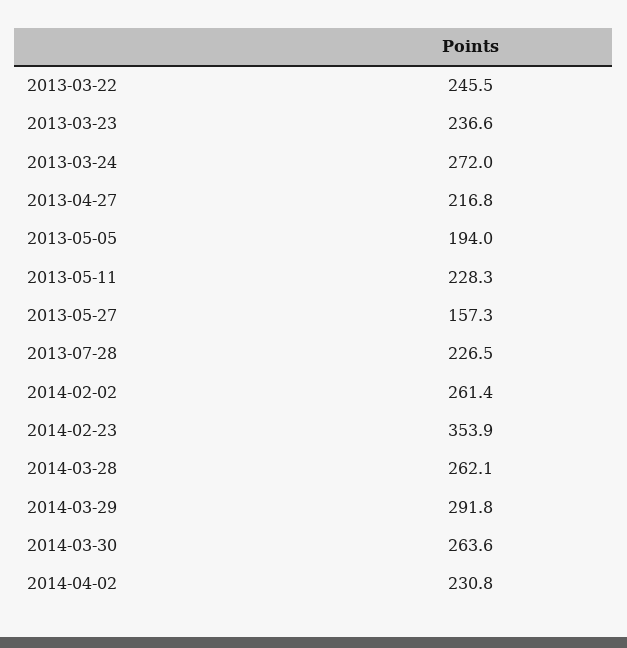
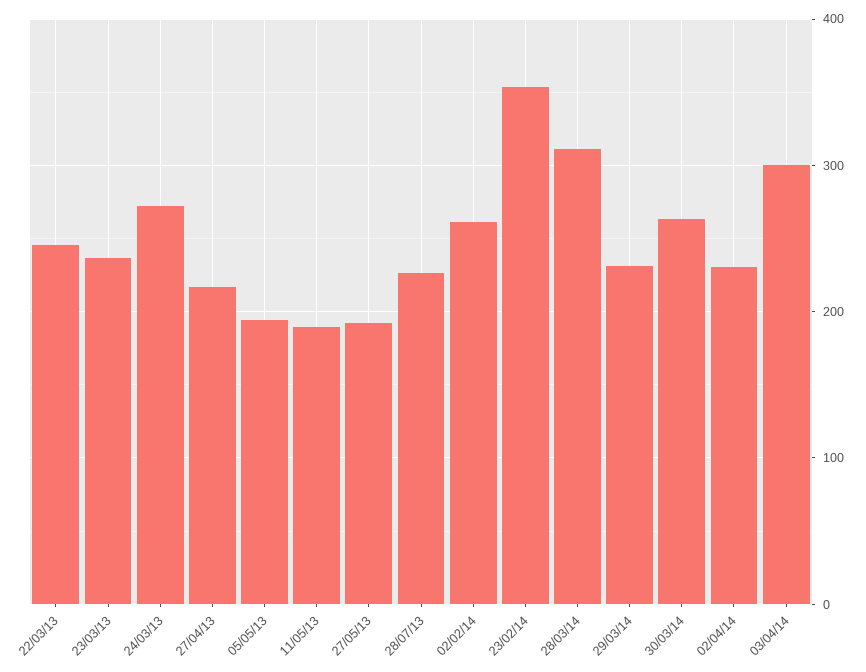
2013-05-11: 228.3 -> 190
2013-05-27: 157.3 -> 190
2014-03-28: 262.1 -> 310
2014-03-29: 291.8 -> 230
03/04/14: none -> 300

